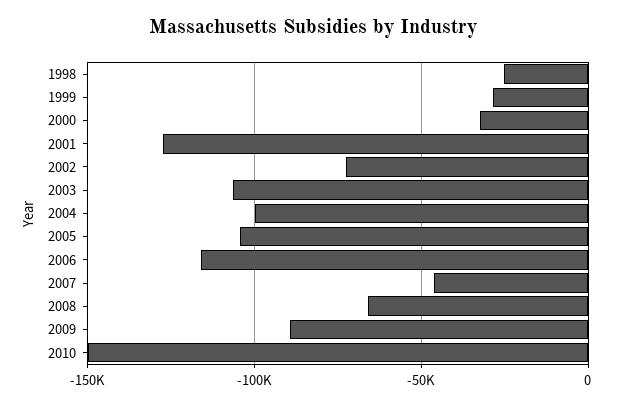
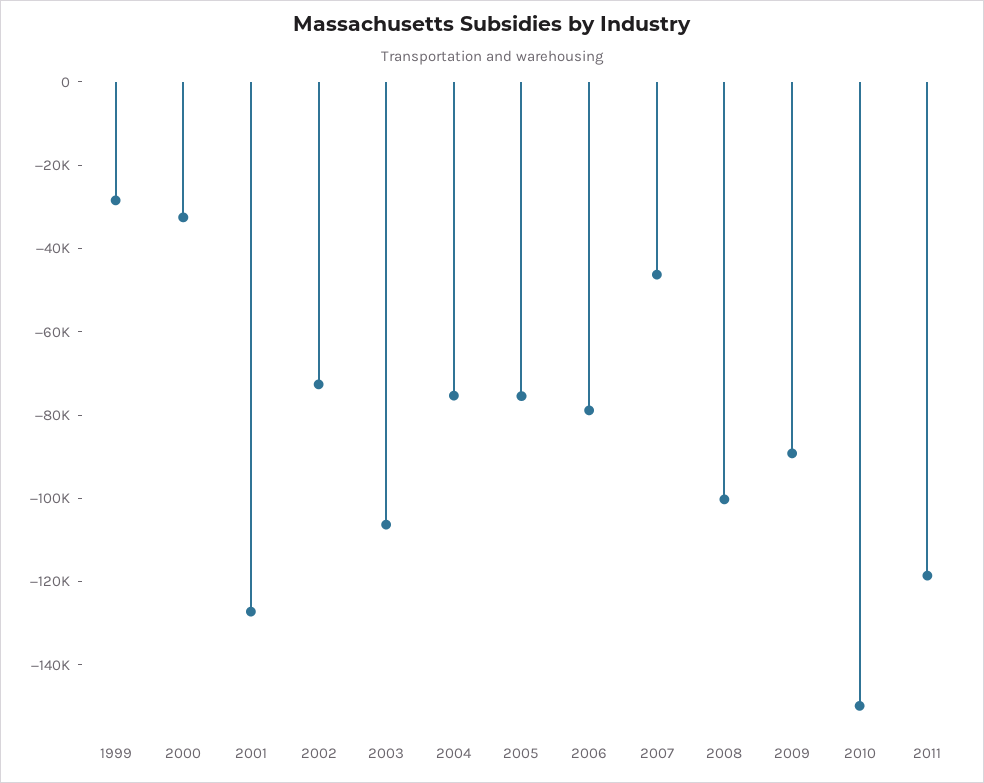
1998: -25000 -> none
2004: -100000 -> -75000
2005: -105000 -> -75000
2006: -115000 -> -80000
2008: -65000 -> -100000
2011: none -> -120000

